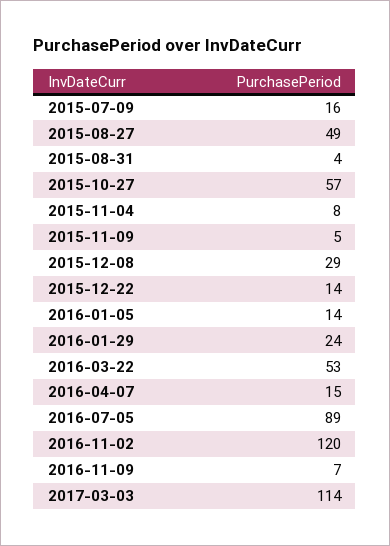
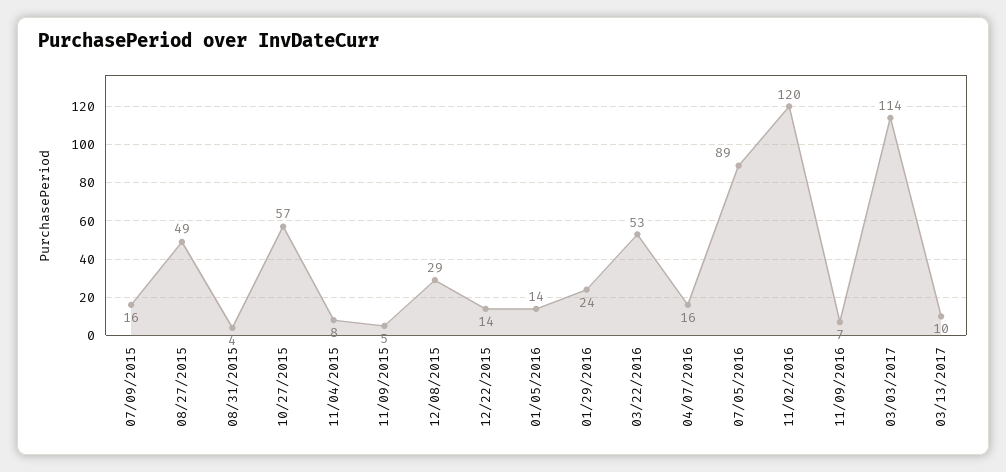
2016-04-07: 15 -> 16
03/13/2017: none -> 10

